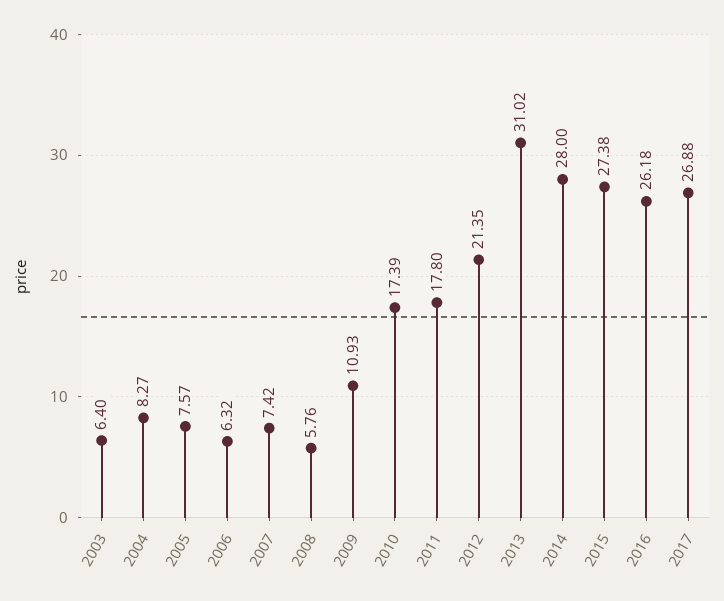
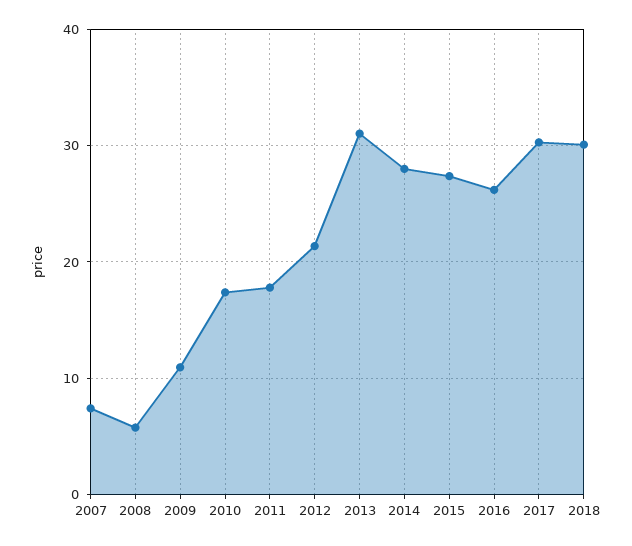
2003: 6.4 -> none
2004: 8.27 -> none
2005: 7.57 -> none
2006: 6.32 -> none
2017: 26.88 -> 30
2018: none -> 30

